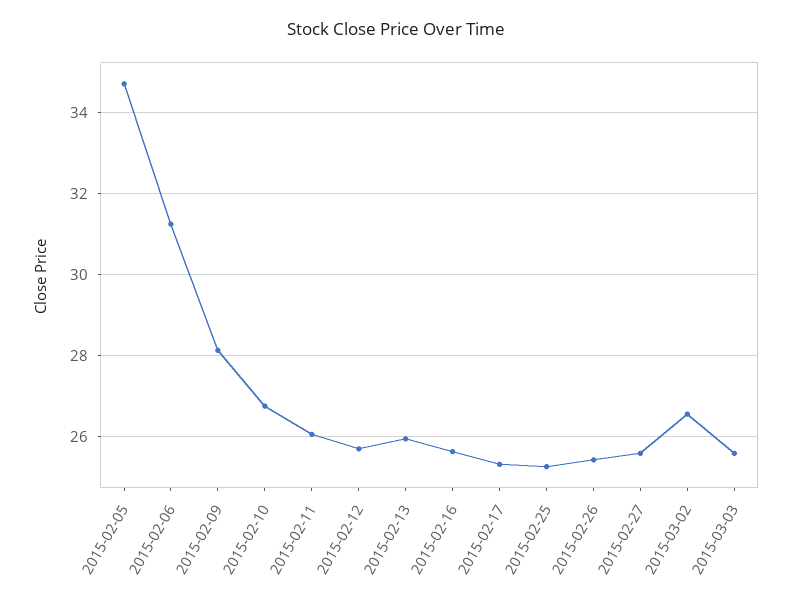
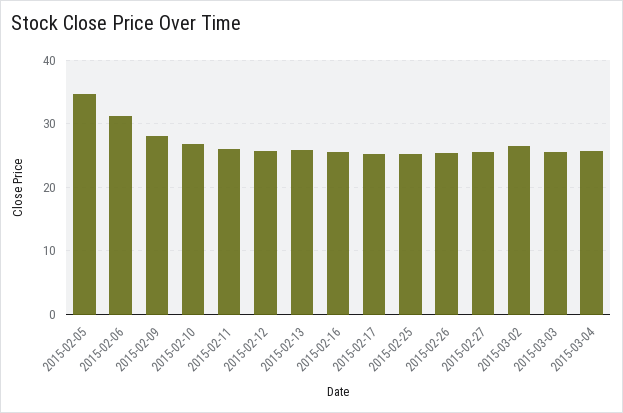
2015-03-04: none -> 26

